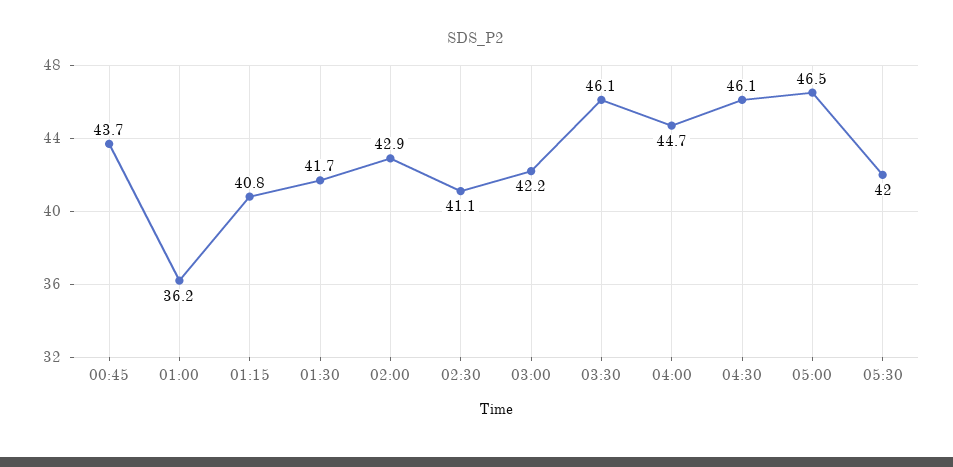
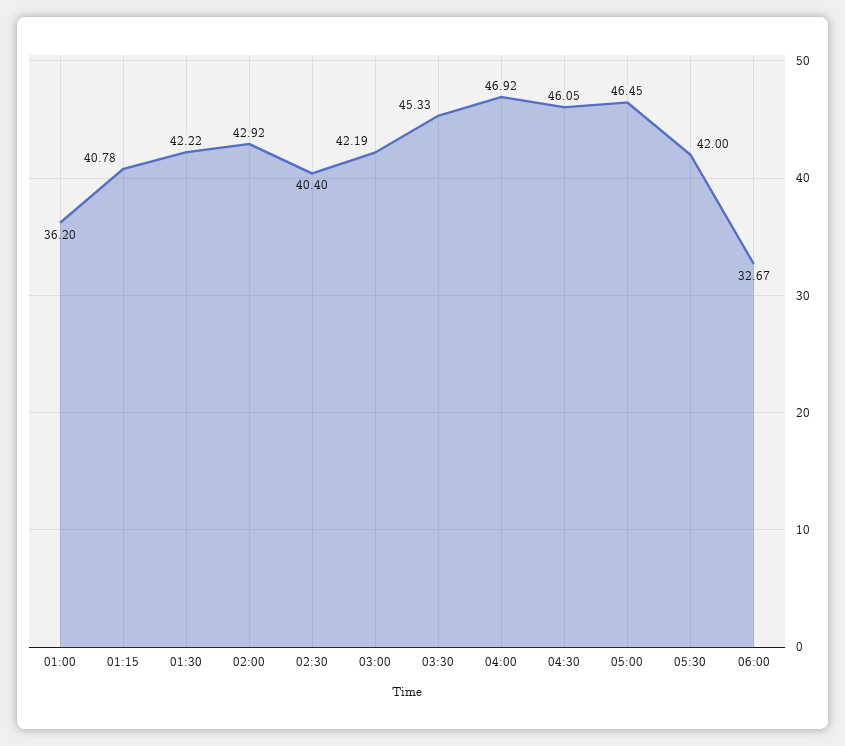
00:45: 43.7 -> none
01:30: 41.7 -> 42.22
02:30: 41.1 -> 40.4
03:30: 46.1 -> 45.33
04:00: 44.7 -> 46.92
06:00: none -> 32.67

